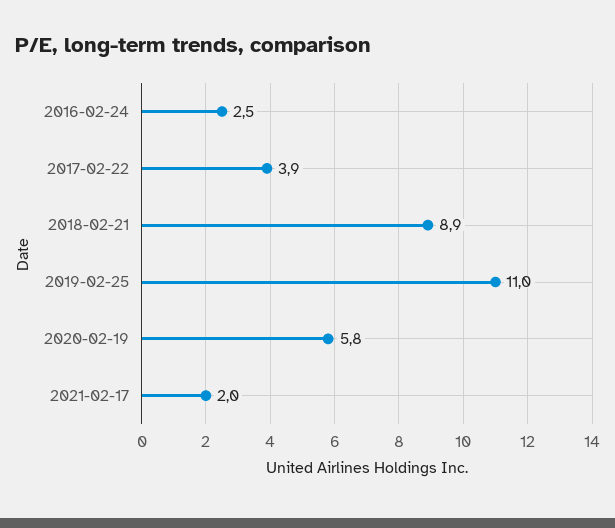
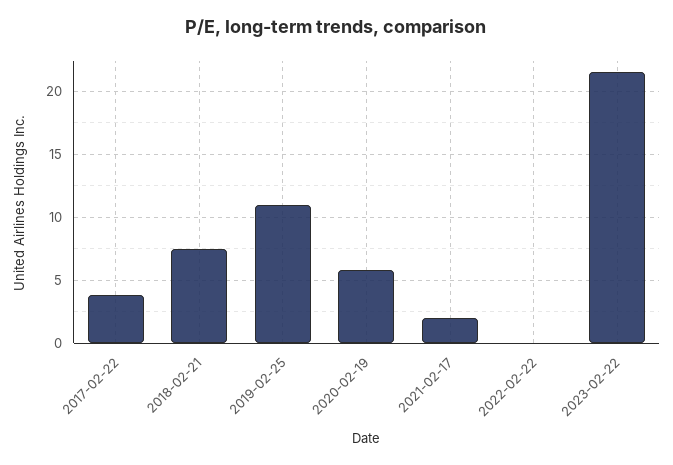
2016-02-24: 2.5 -> none
2018-02-21: 8.9 -> 7.5
2022-02-22: none -> 0
2023-02-22: none -> 21.5

